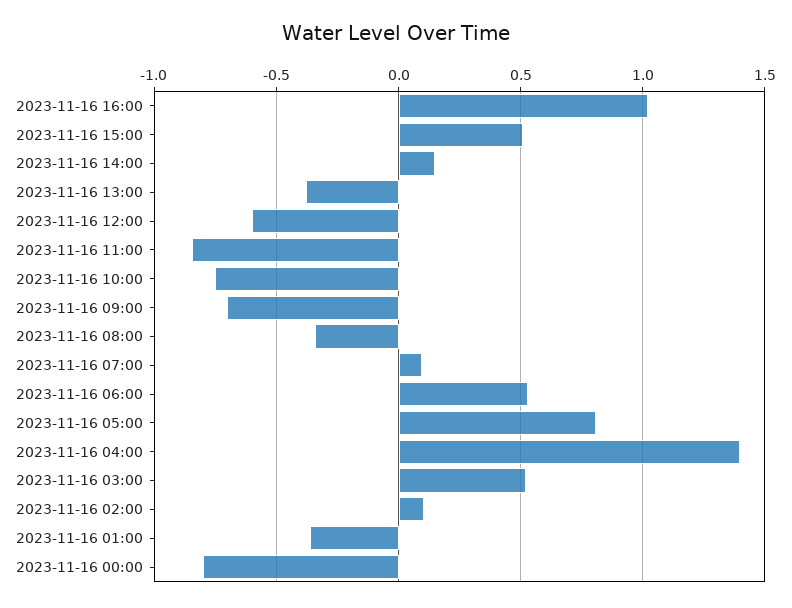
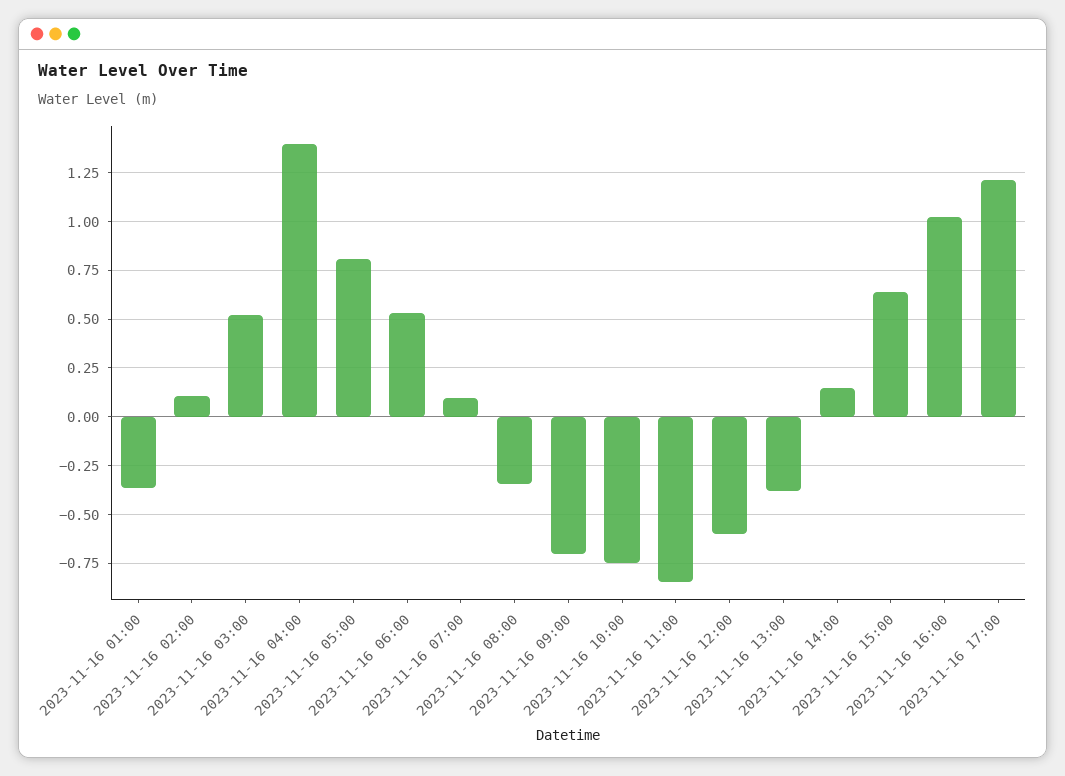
2023-11-16 15:00: 0.5 -> 0.65
2023-11-16 00:00: -0.8 -> none
2023-11-16 17:00: none -> 1.2

